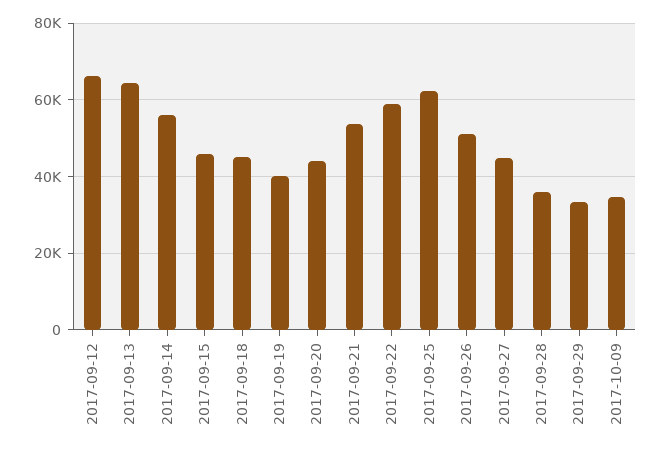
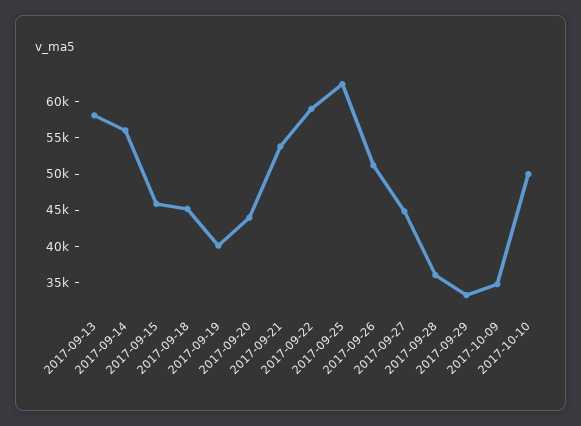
2017-09-12: 66000 -> none
2017-09-13: 64000 -> 57500
2017-10-10: none -> 50000

